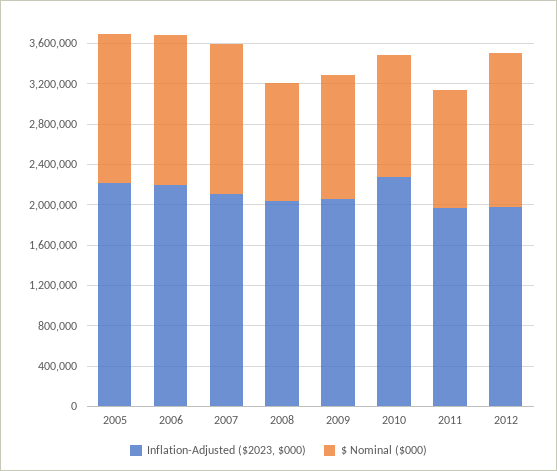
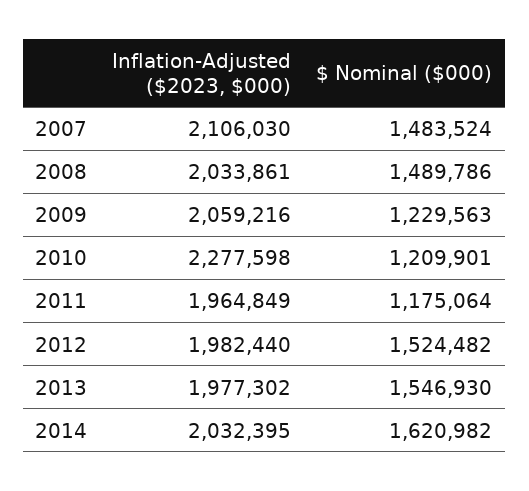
Inflation-Adjusted ($2023, $000), 2005: 2200000 -> none
$ Nominal ($000), 2005: 1500000 -> none
Inflation-Adjusted ($2023, $000), 2006: 2200000 -> none
$ Nominal ($000), 2006: 1500000 -> none
$ Nominal ($000), 2008: 1200000 -> 1489786
Inflation-Adjusted ($2023, $000), 2013: none -> 1977302
$ Nominal ($000), 2013: none -> 1546930
Inflation-Adjusted ($2023, $000), 2014: none -> 2032395
$ Nominal ($000), 2014: none -> 1620982

